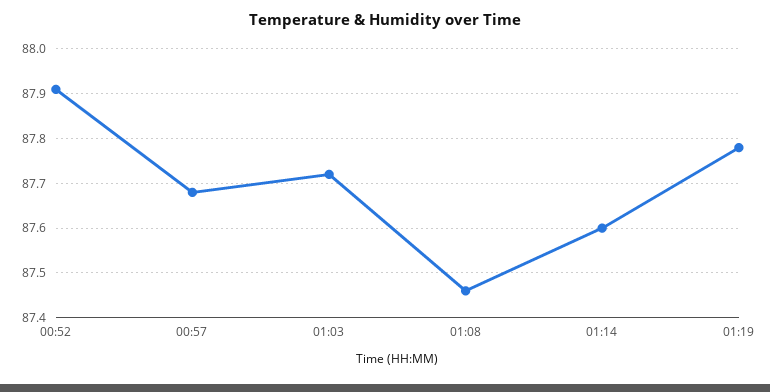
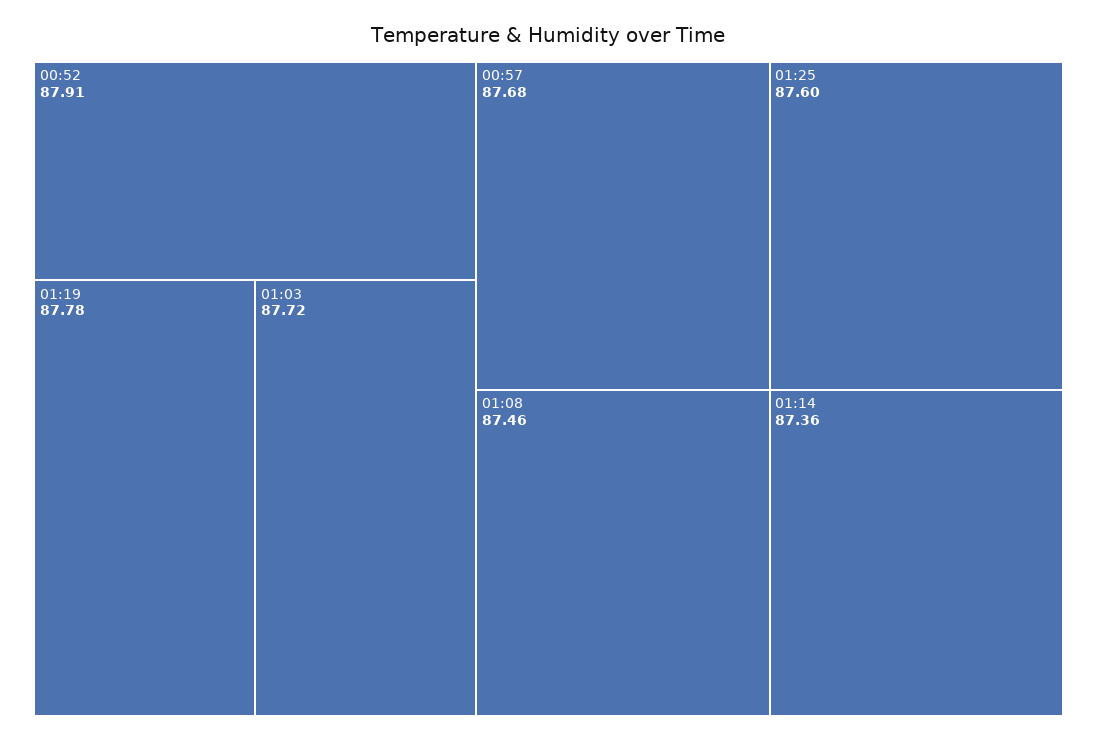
01:14: 87.6 -> 87.36
01:25: none -> 87.6

